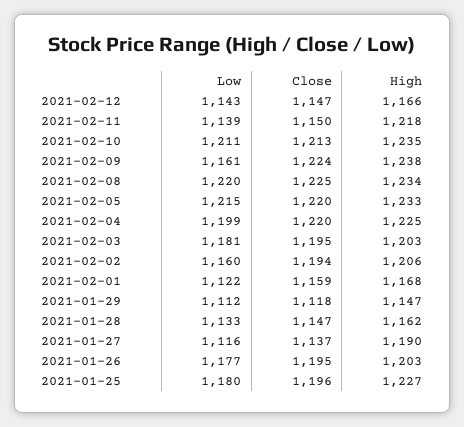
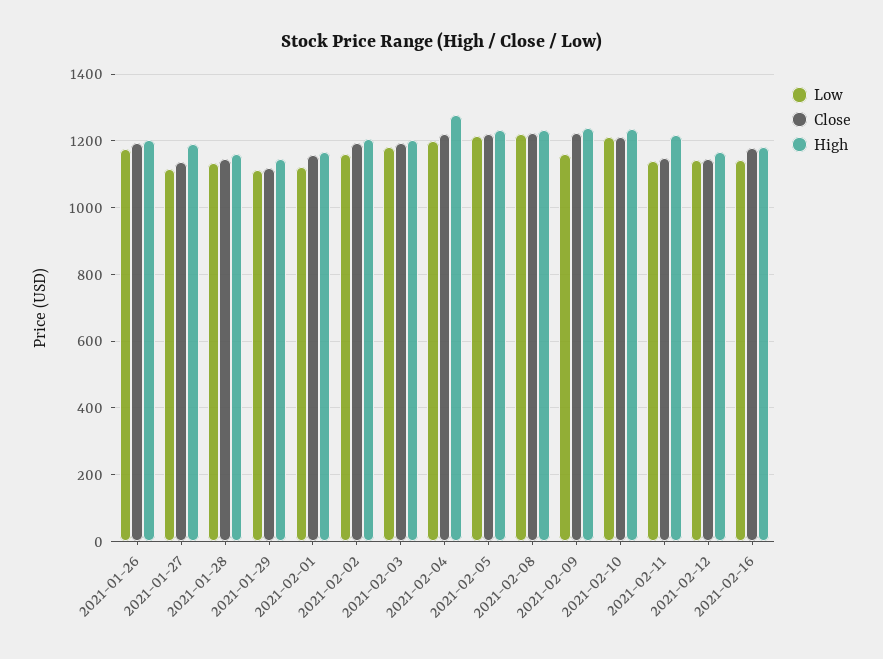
High, 2021-02-04: 1225 -> 1280
Low, 2021-01-25: 1180 -> none
Close, 2021-01-25: 1196 -> none
High, 2021-01-25: 1227 -> none
Low, 2021-02-16: none -> 1140
Close, 2021-02-16: none -> 1180
High, 2021-02-16: none -> 1180

